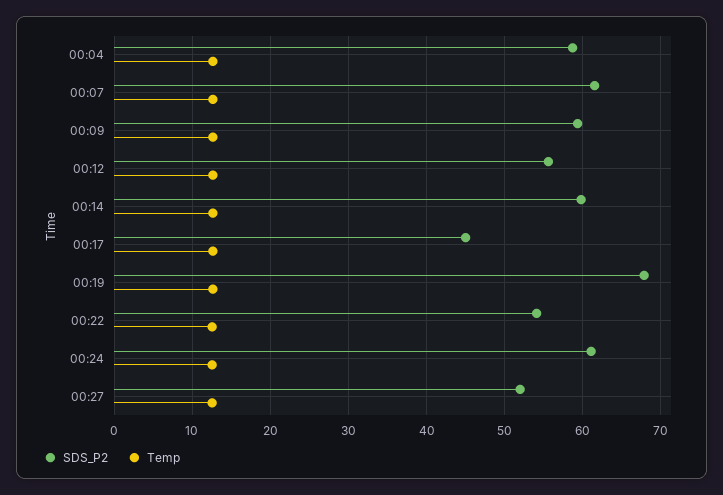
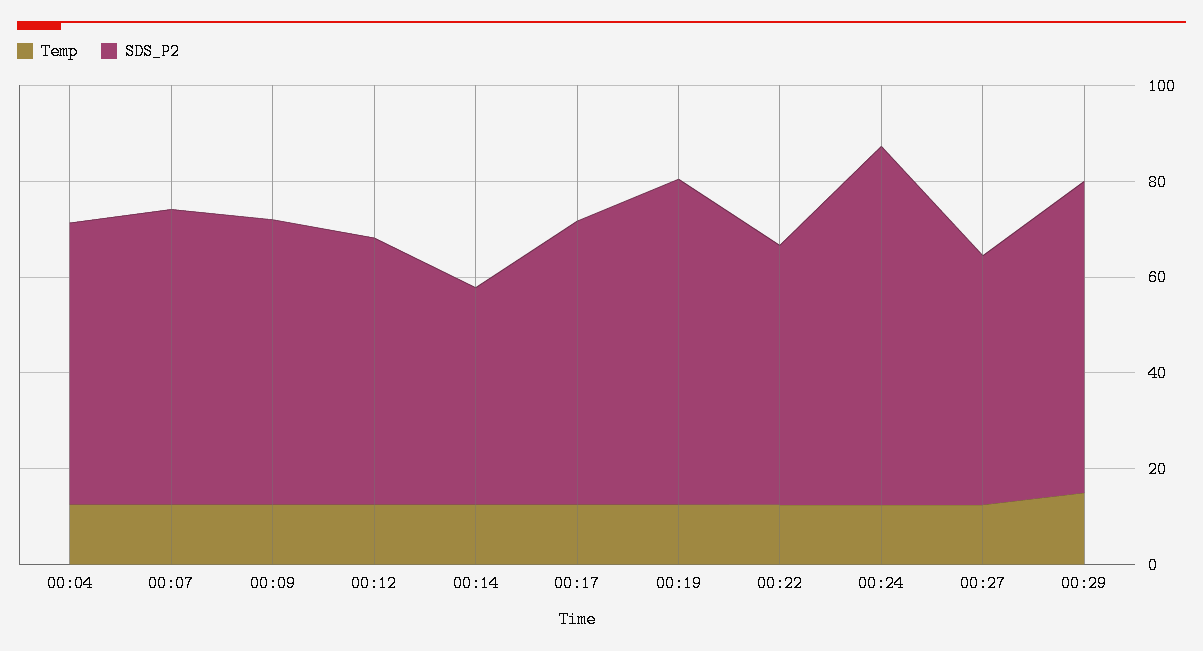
SDS_P2, 00:14: 60 -> 45
SDS_P2, 00:17: 45 -> 60
SDS_P2, 00:24: 61 -> 75
Temp, 00:29: none -> 15
SDS_P2, 00:29: none -> 65

